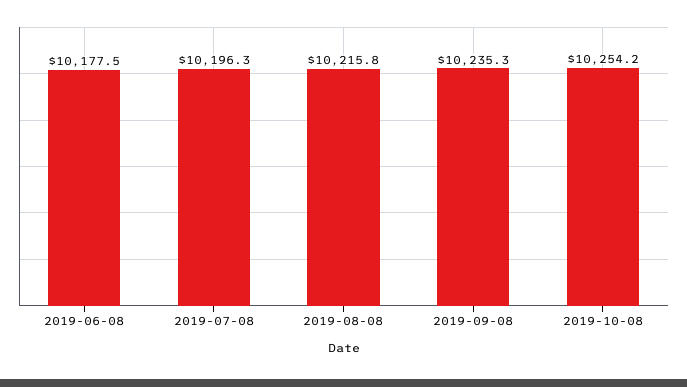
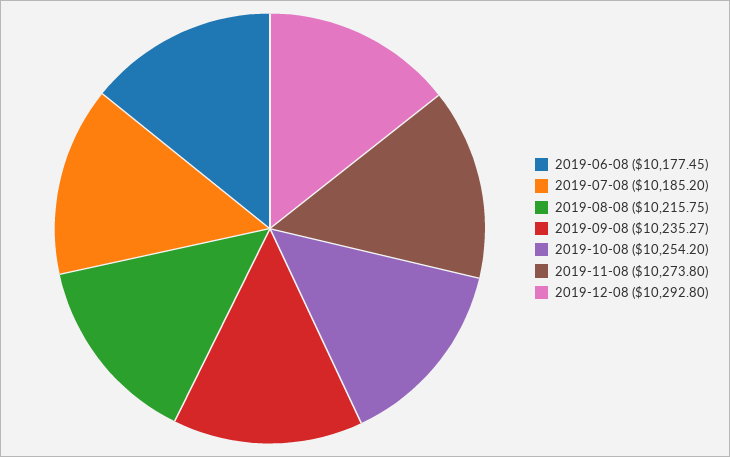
2019-07-08: 10196.3 -> 10185.2
2019-11-08: none -> 10273.8
2019-12-08: none -> 10292.8

